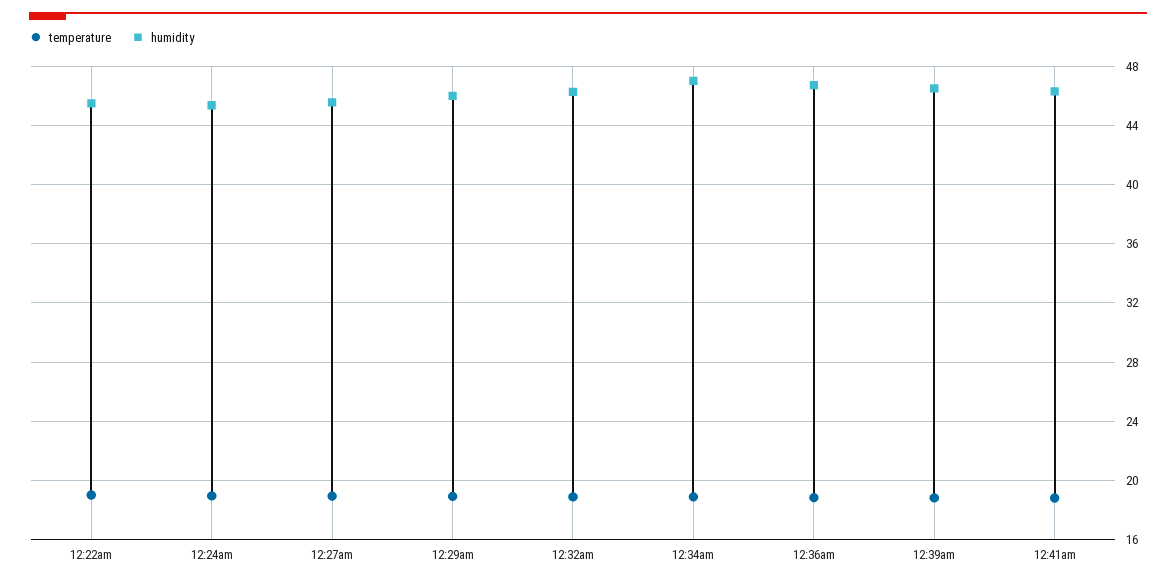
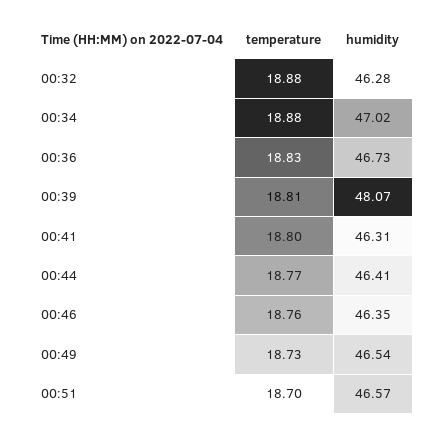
temperature, 12:22am: 19 -> none
humidity, 12:22am: 45.5 -> none
temperature, 12:24am: 19 -> none
humidity, 12:24am: 45.5 -> none
temperature, 12:27am: 19 -> none
humidity, 12:27am: 45.5 -> none
temperature, 12:29am: 19 -> none
humidity, 12:29am: 46 -> none
humidity, 12:39am: 46.5 -> 48.07
temperature, 00:44: none -> 18.77
humidity, 00:44: none -> 46.41
temperature, 00:46: none -> 18.76
humidity, 00:46: none -> 46.35
temperature, 00:49: none -> 18.73
humidity, 00:49: none -> 46.54
temperature, 00:51: none -> 18.7
humidity, 00:51: none -> 46.57

